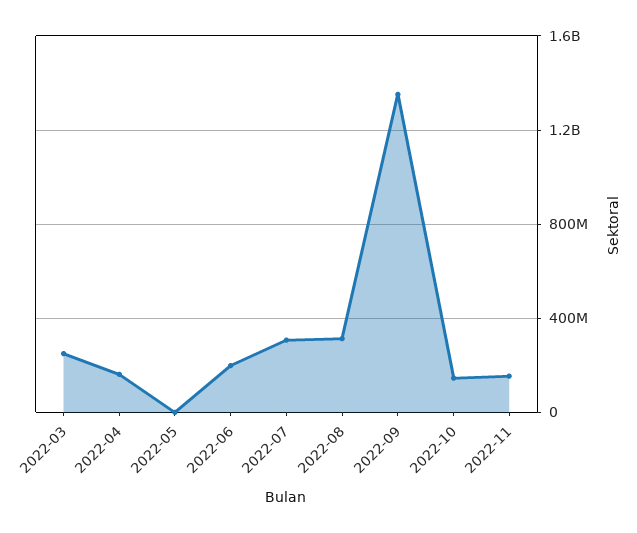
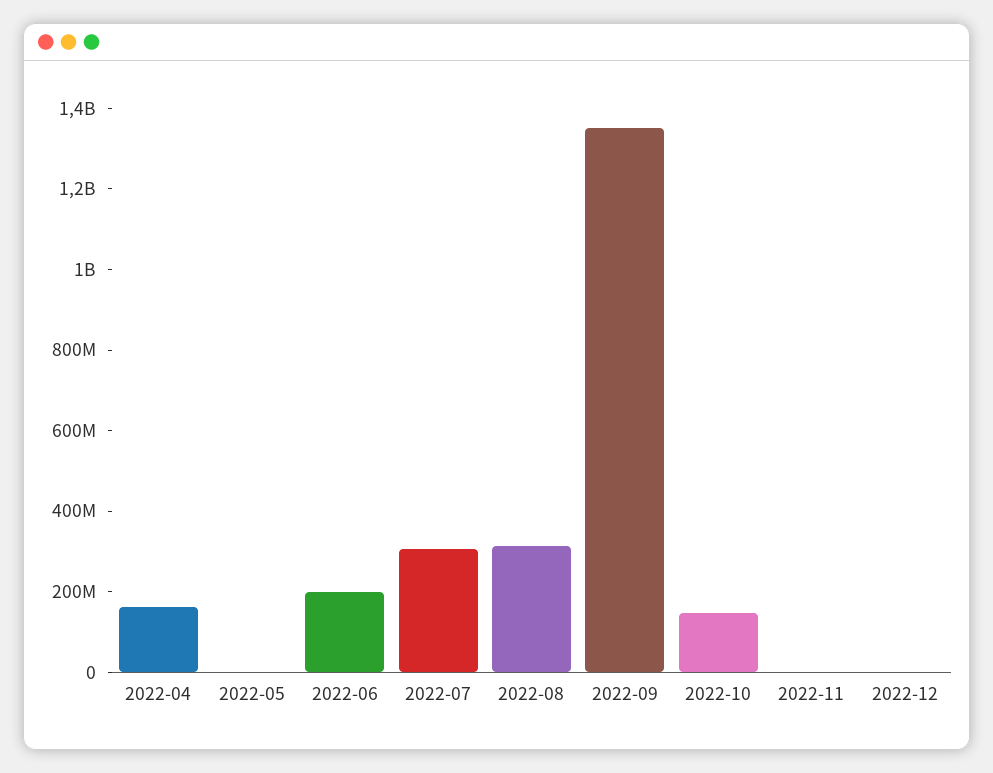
2022-03: 250000000 -> none
2022-11: 150000000 -> 0
2022-12: none -> 0

